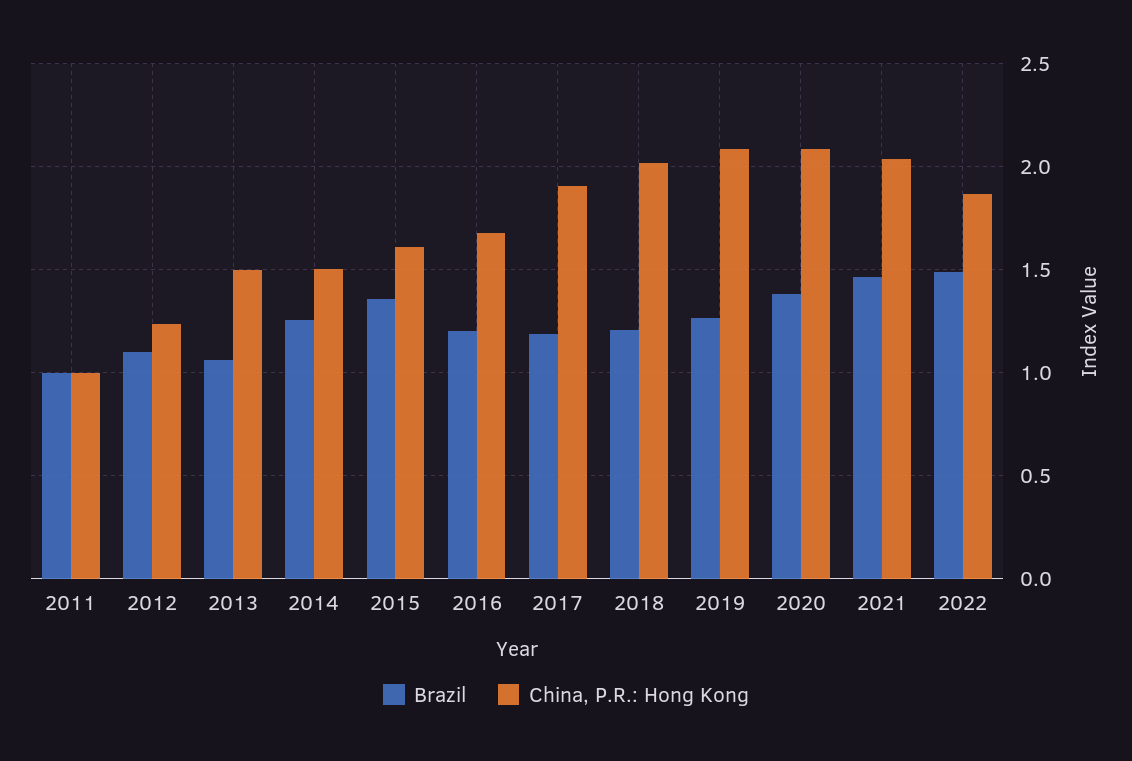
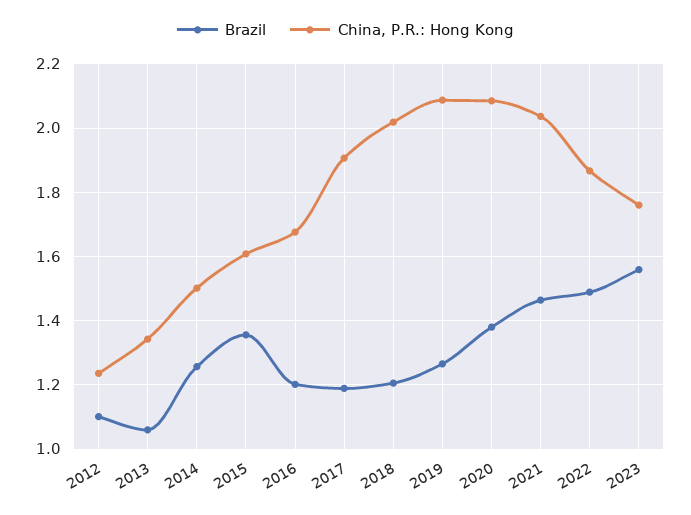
Brazil, 2011: 1 -> none
China, P.R.: Hong Kong, 2011: 1 -> none
China, P.R.: Hong Kong, 2013: 1.5 -> 1.34
Brazil, 2023: none -> 1.56
China, P.R.: Hong Kong, 2023: none -> 1.76

